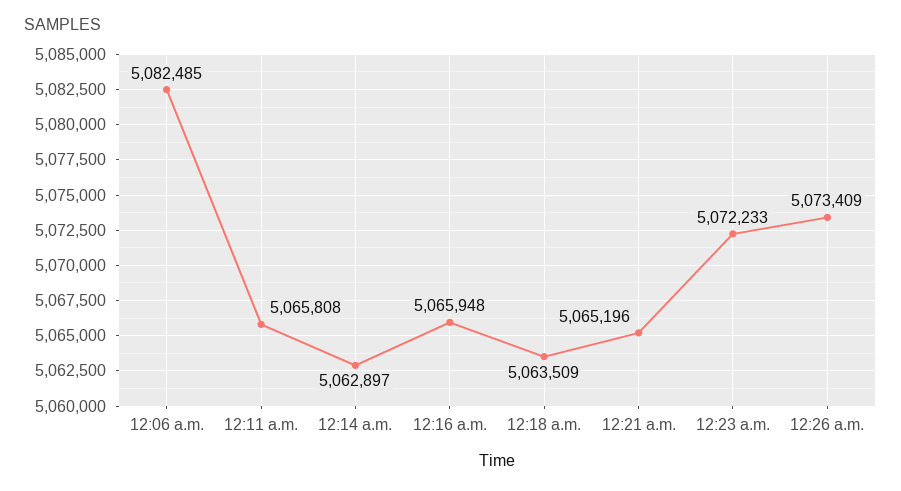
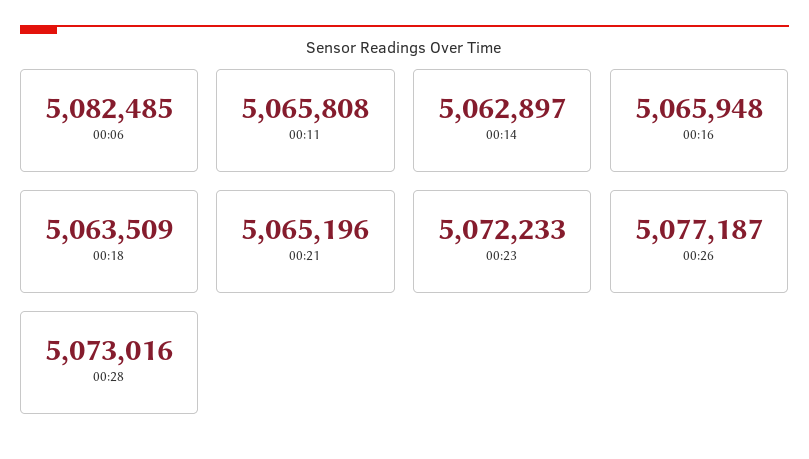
12:26 a.m.: 5073409 -> 5077187
00:28: none -> 5073016

